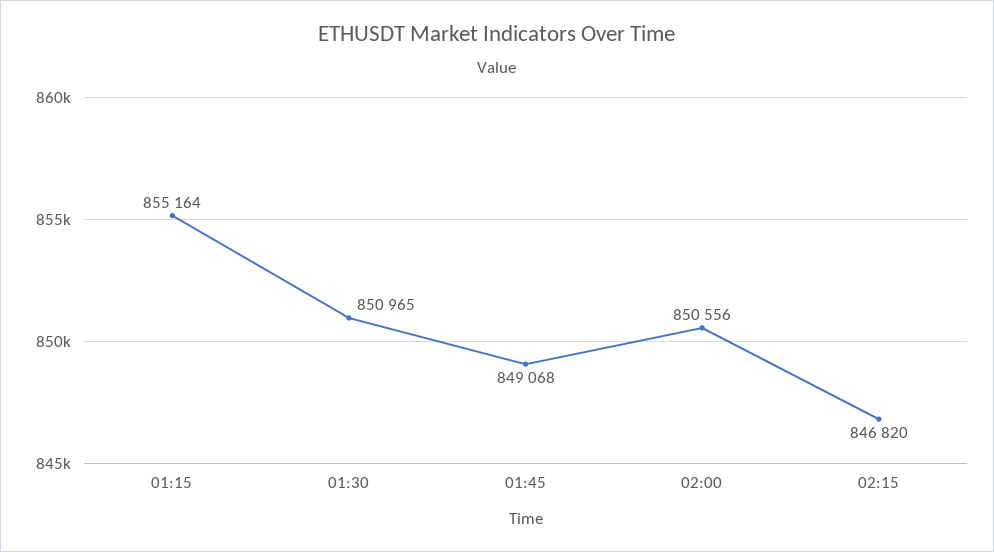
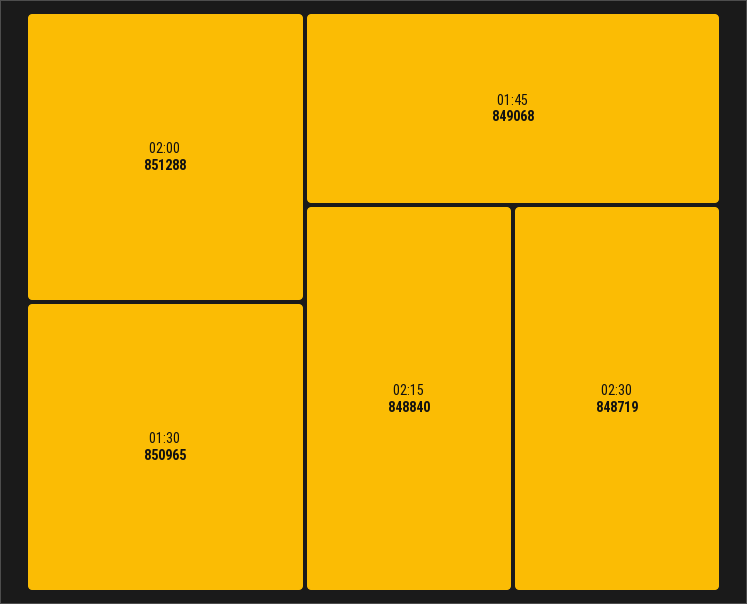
01:15: 855164 -> none
02:00: 850556 -> 851288
02:15: 846820 -> 848840
02:30: none -> 848719

